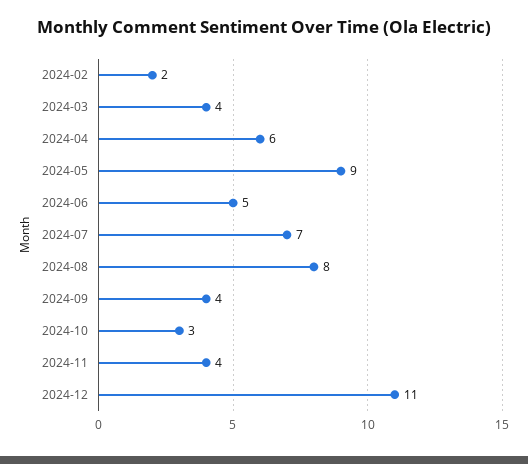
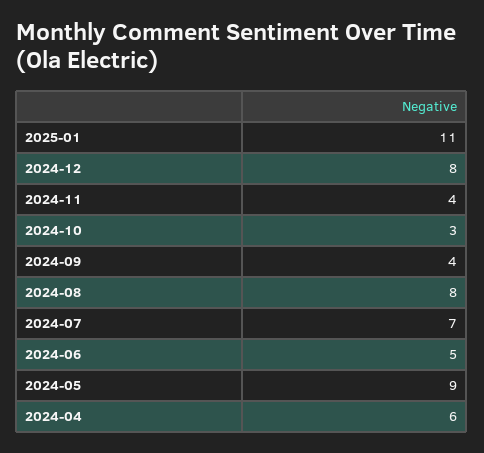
2024-02: 2 -> none
2024-03: 4 -> none
2024-12: 11 -> 8
2025-01: none -> 11

